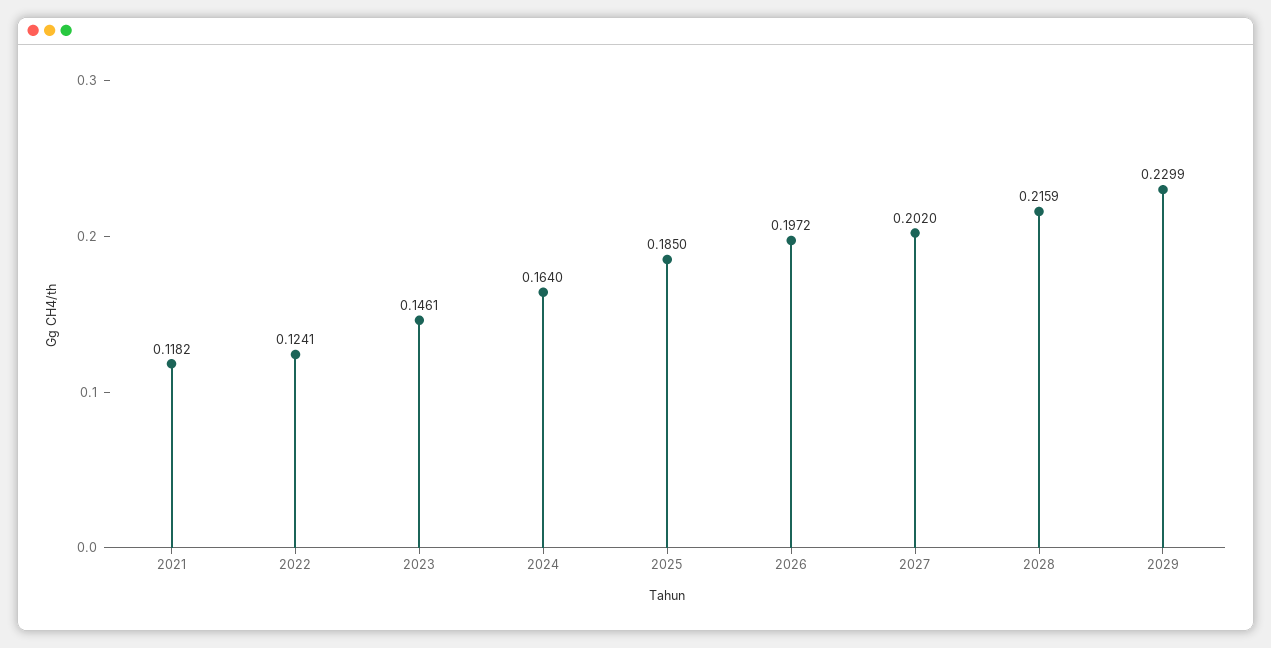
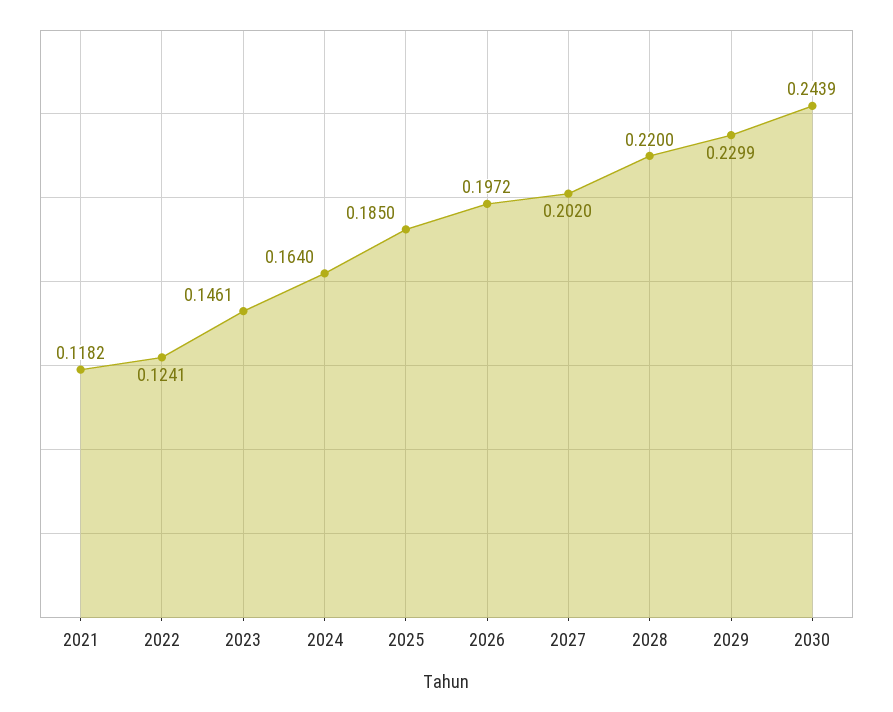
2028: 0.2159 -> 0.22
2030: none -> 0.2439

